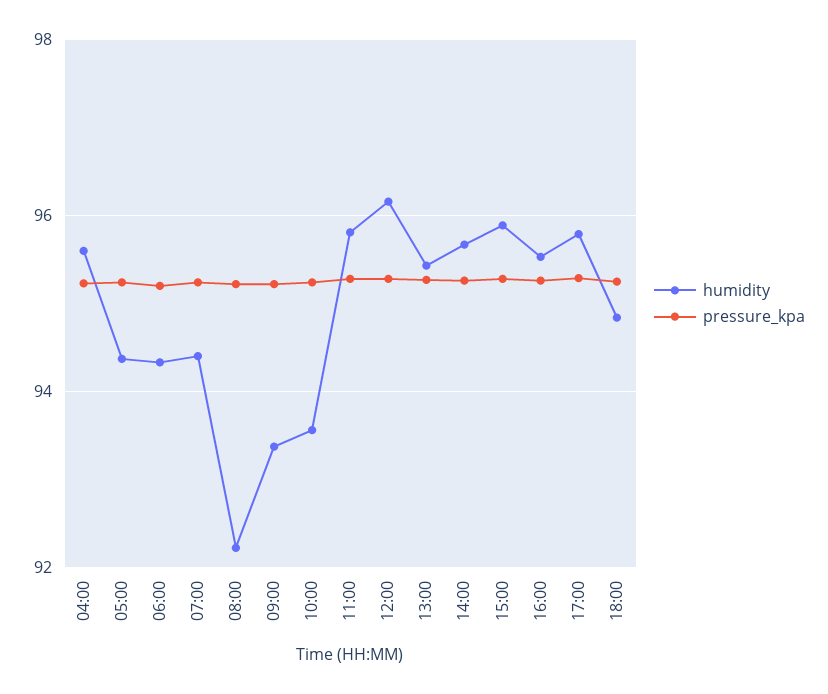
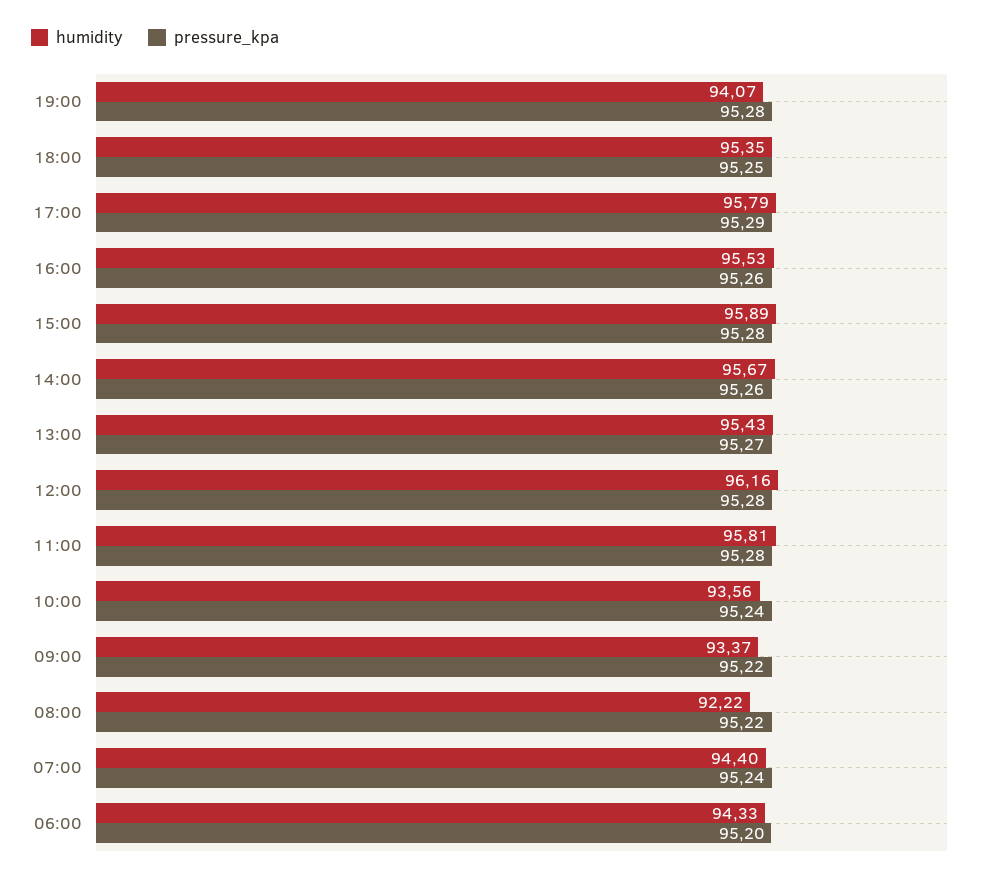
humidity, 04:00: 95.6 -> none
pressure_kpa, 04:00: 95.2 -> none
humidity, 05:00: 94.4 -> none
pressure_kpa, 05:00: 95.2 -> none
humidity, 18:00: 94.8 -> 95.35
humidity, 19:00: none -> 94.07
pressure_kpa, 19:00: none -> 95.28

